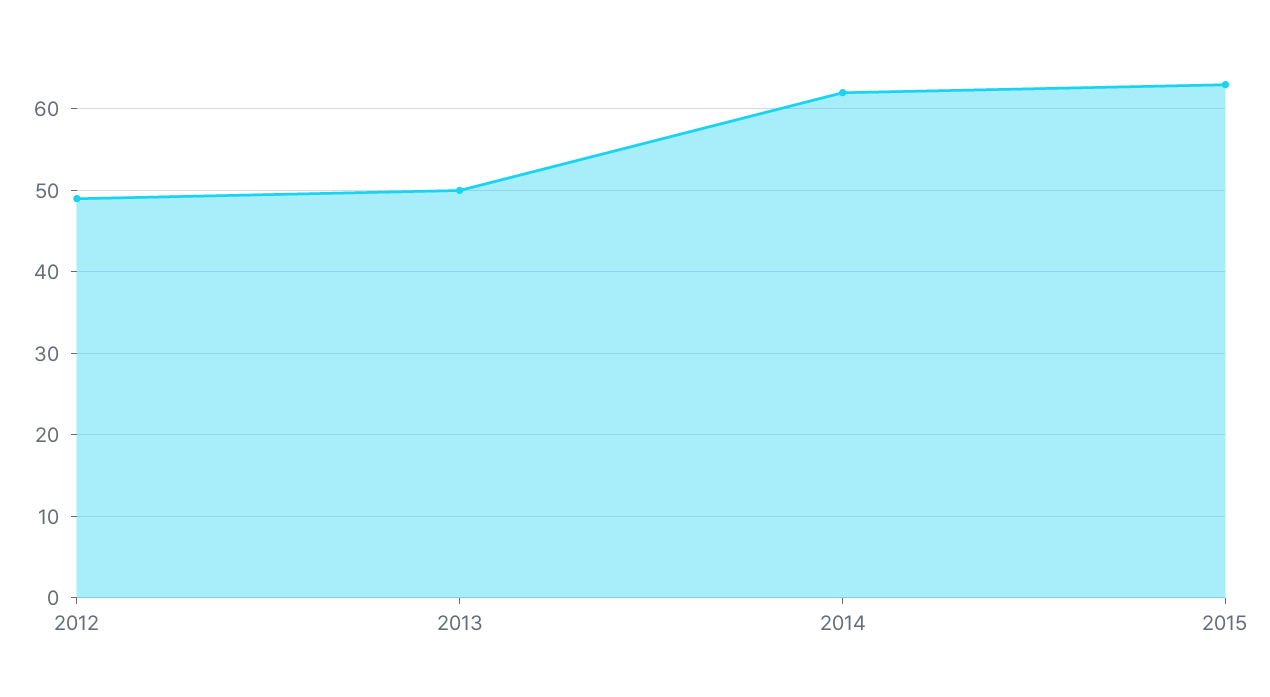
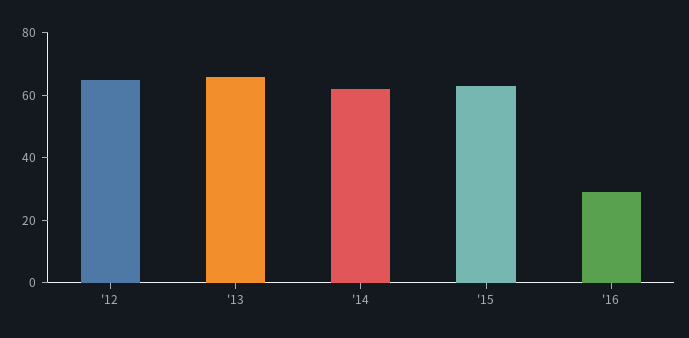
2012: 49 -> 65
2013: 50 -> 65
'16: none -> 30

